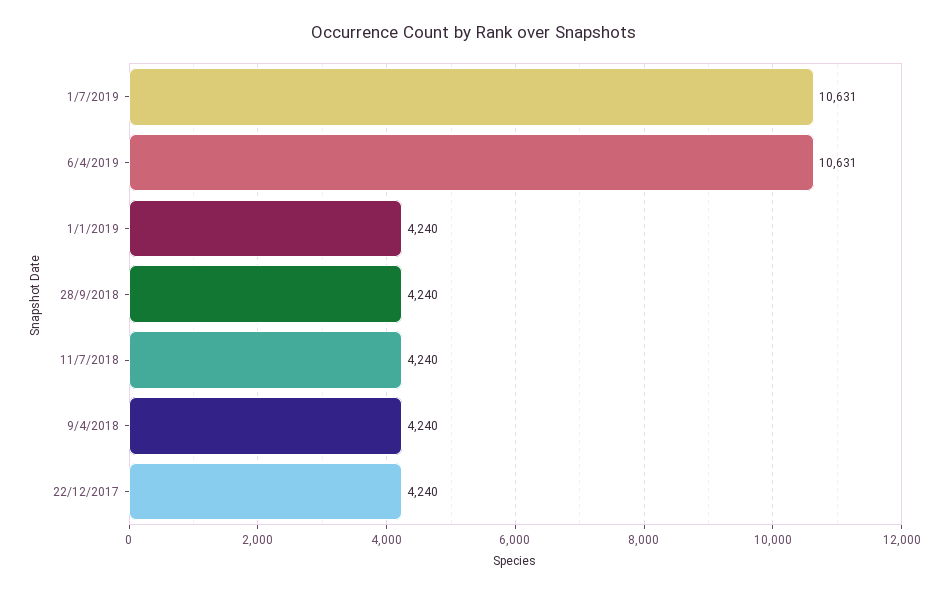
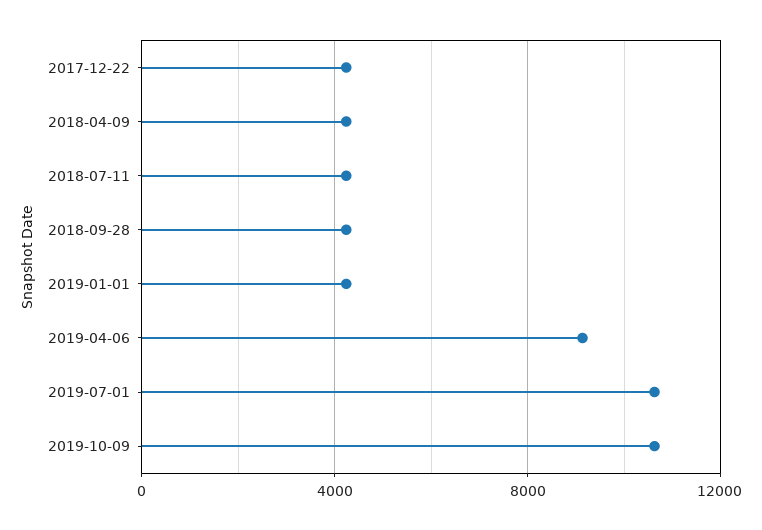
6/4/2019: 10631 -> 9000
2019-10-09: none -> 10500

